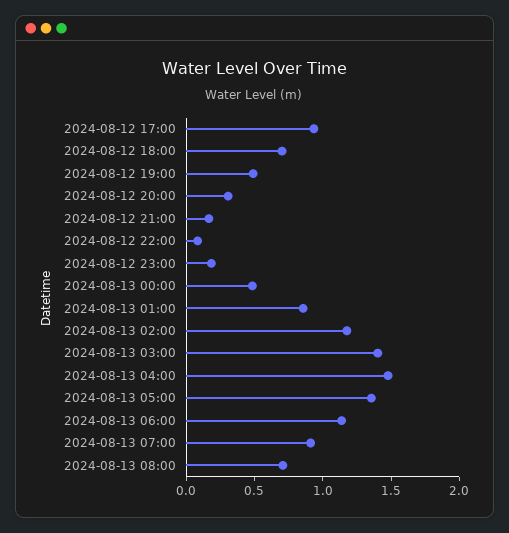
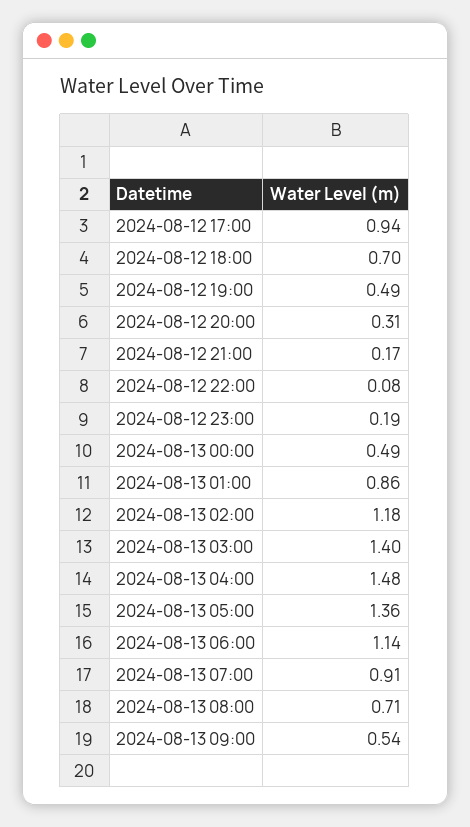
2024-08-13 09:00: none -> 0.54

